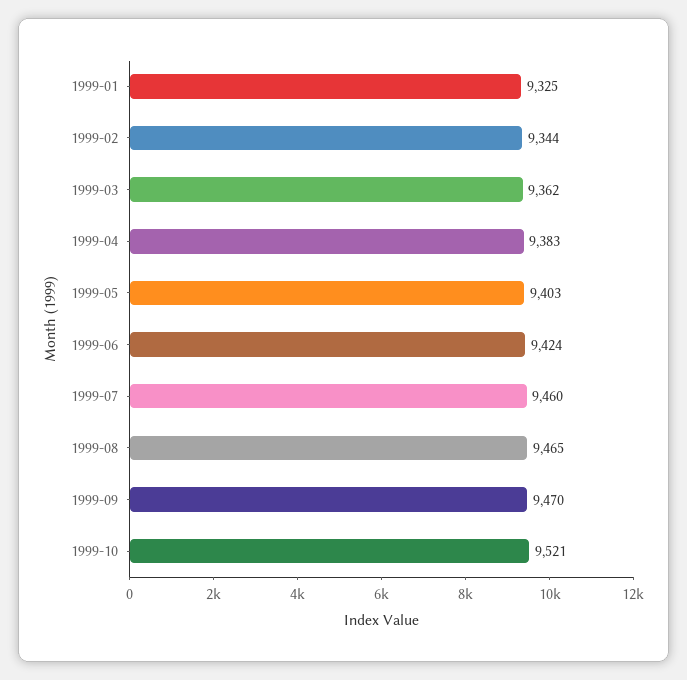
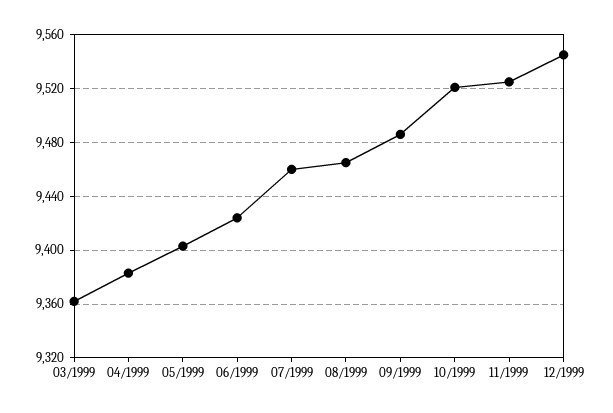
1999-01: 9325 -> none
1999-02: 9344 -> none
1999-09: 9470 -> 9485
11/1999: none -> 9525
12/1999: none -> 9545

